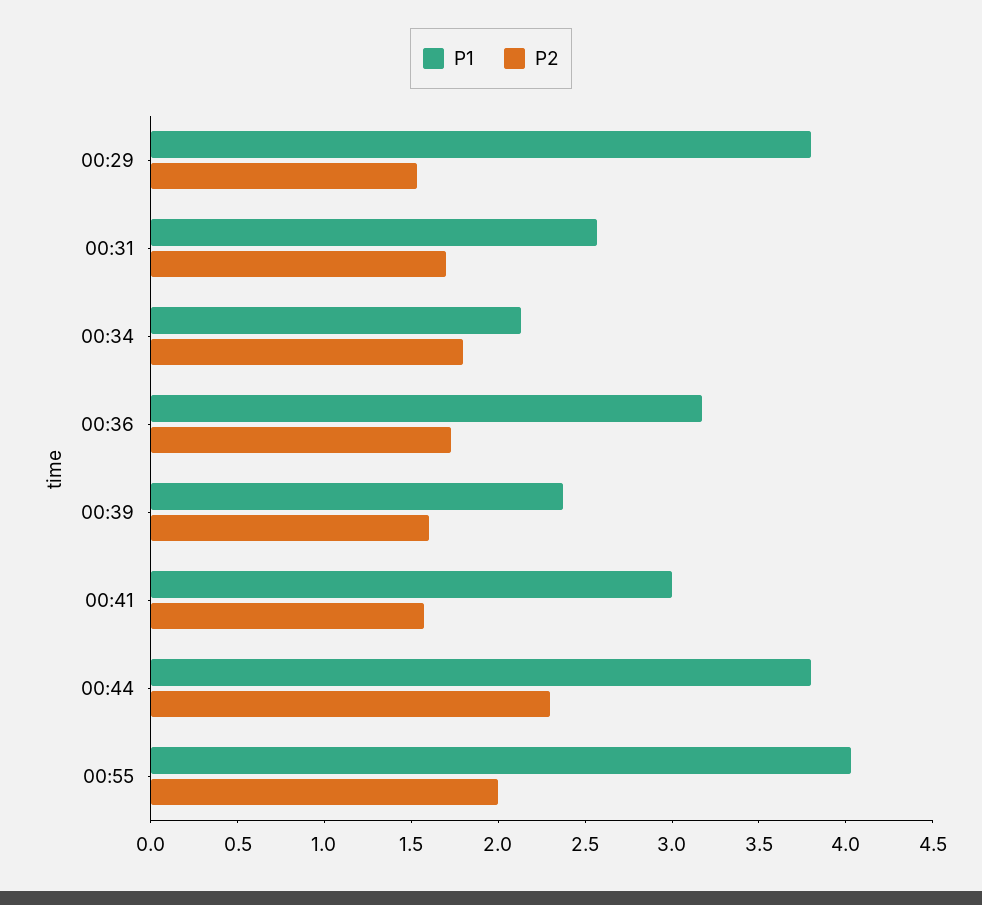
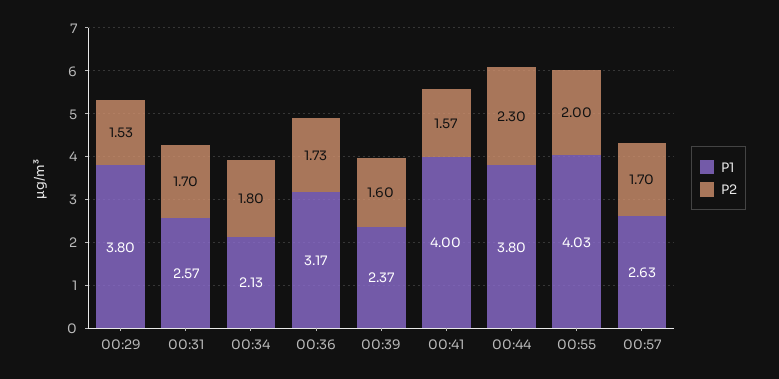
P1, 00:41: 3 -> 4
P1, 00:57: none -> 2.63
P2, 00:57: none -> 1.7

